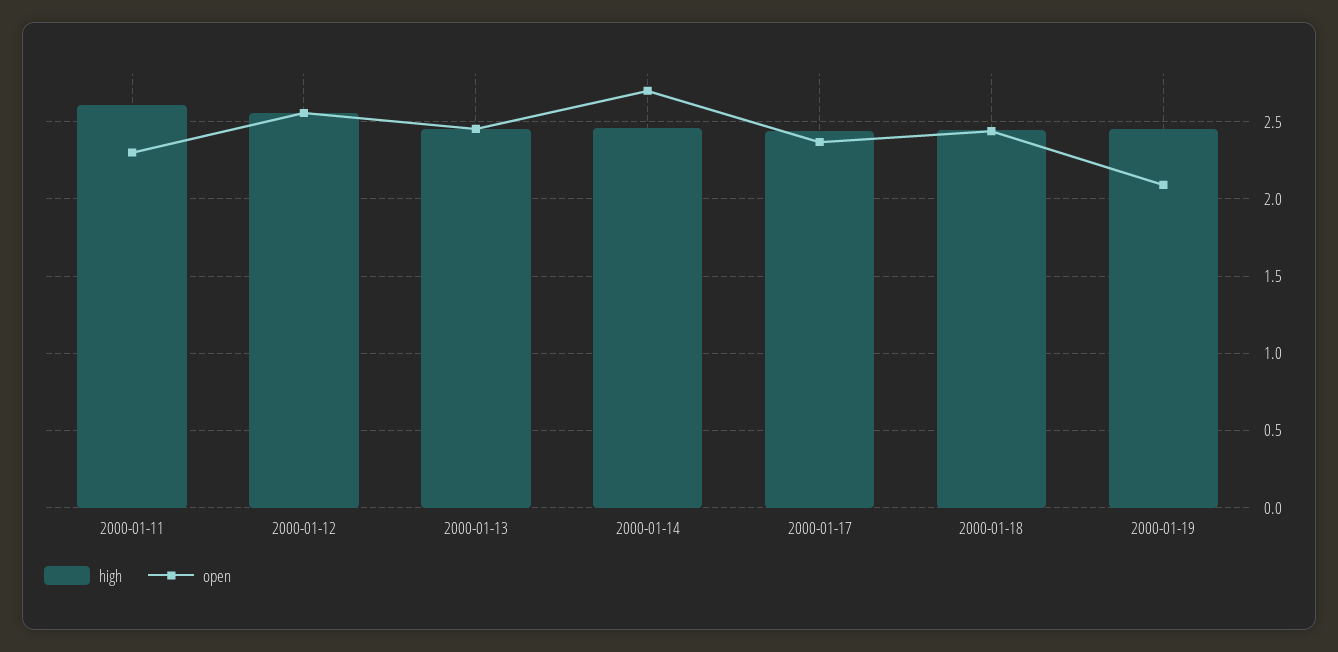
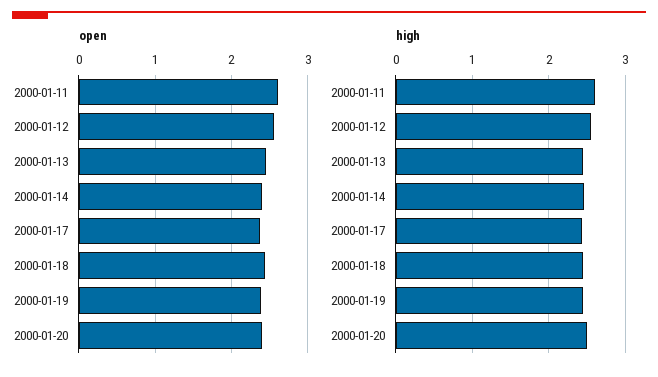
open, 2000-01-11: 2.3 -> 2.6
open, 2000-01-14: 2.7 -> 2.4
open, 2000-01-19: 2.1 -> 2.4
open, 2000-01-20: none -> 2.4
high, 2000-01-20: none -> 2.5

